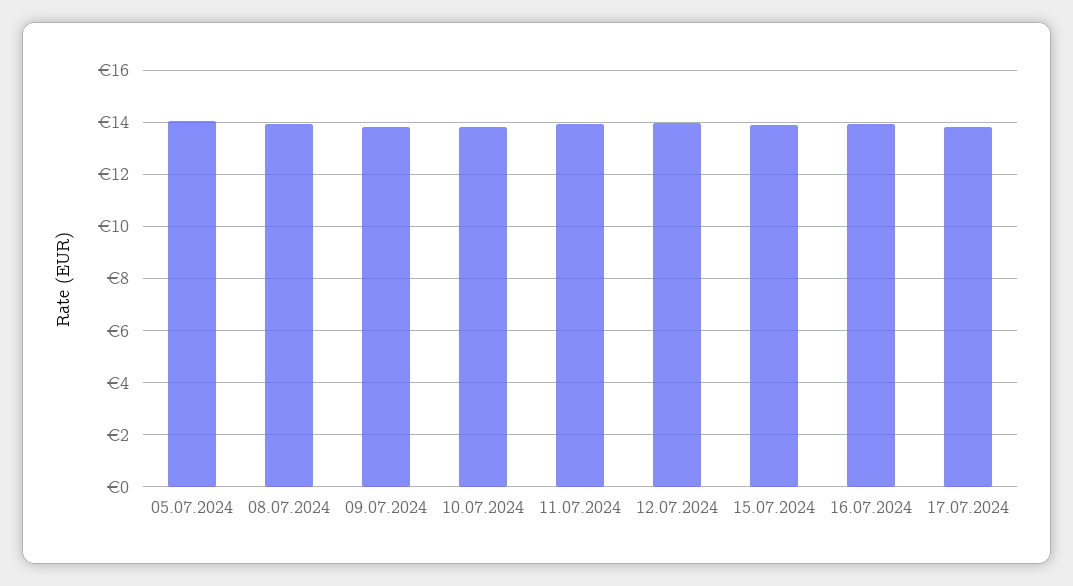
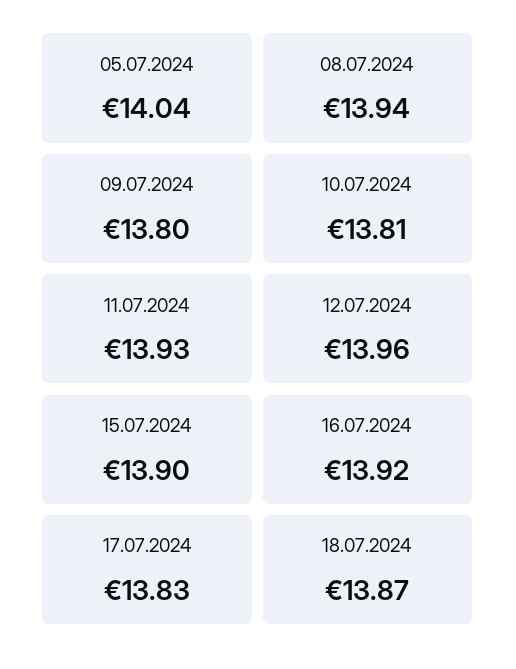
18.07.2024: none -> 13.87

